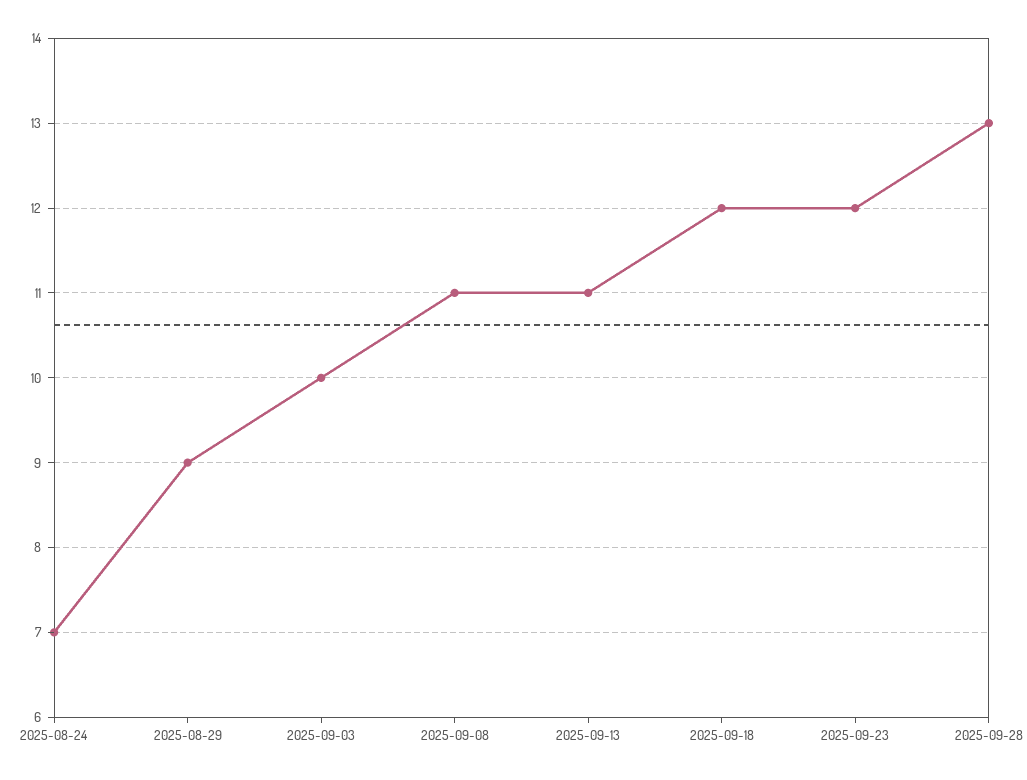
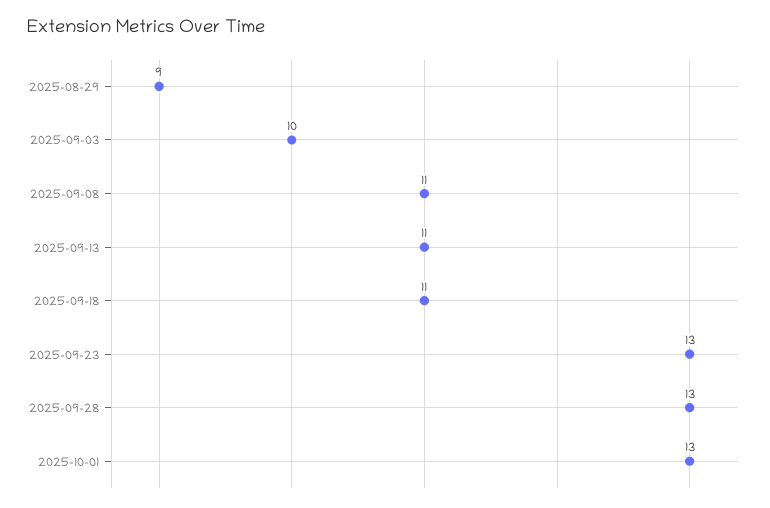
2025-08-24: 7 -> none
2025-09-18: 12 -> 11
2025-09-23: 12 -> 13
2025-10-01: none -> 13

